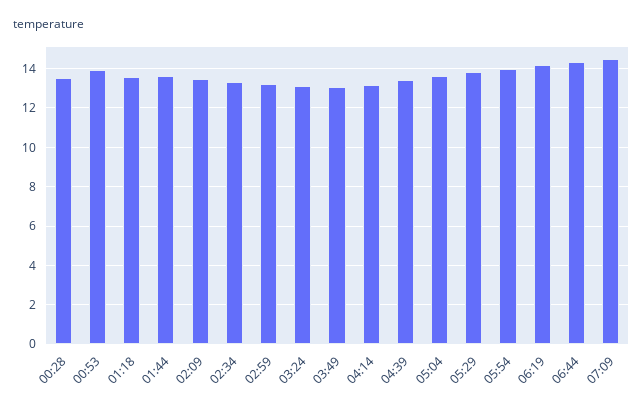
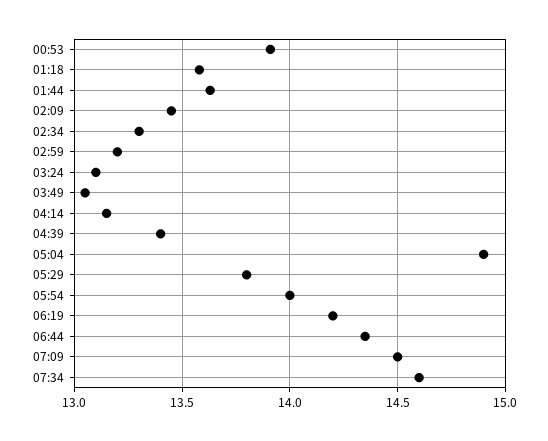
00:28: 13.5 -> none
05:04: 13.5 -> 14.9
07:34: none -> 14.6

